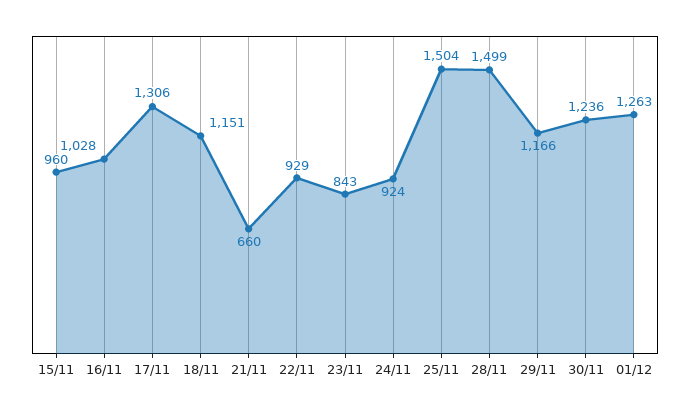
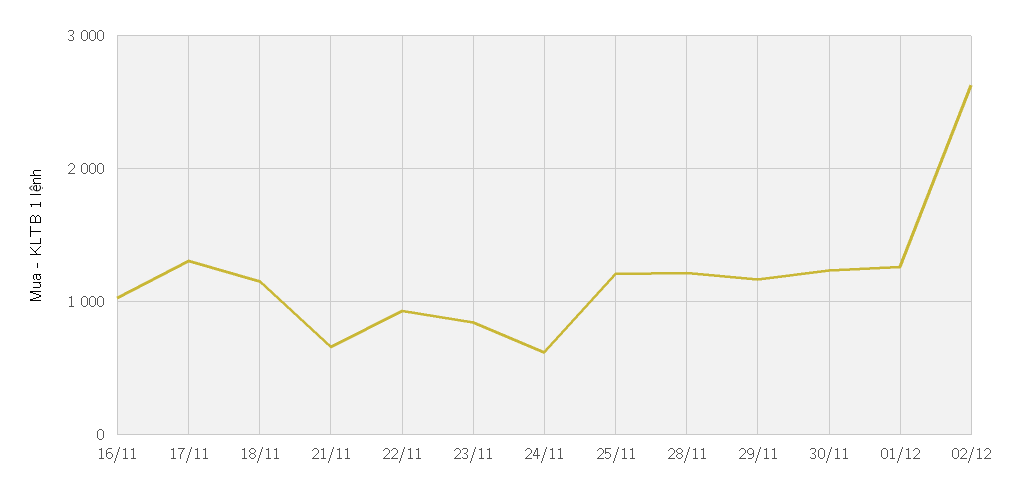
15/11: 960 -> none
24/11: 924 -> 600
25/11: 1504 -> 1200
28/11: 1499 -> 1200
02/12: none -> 2600

